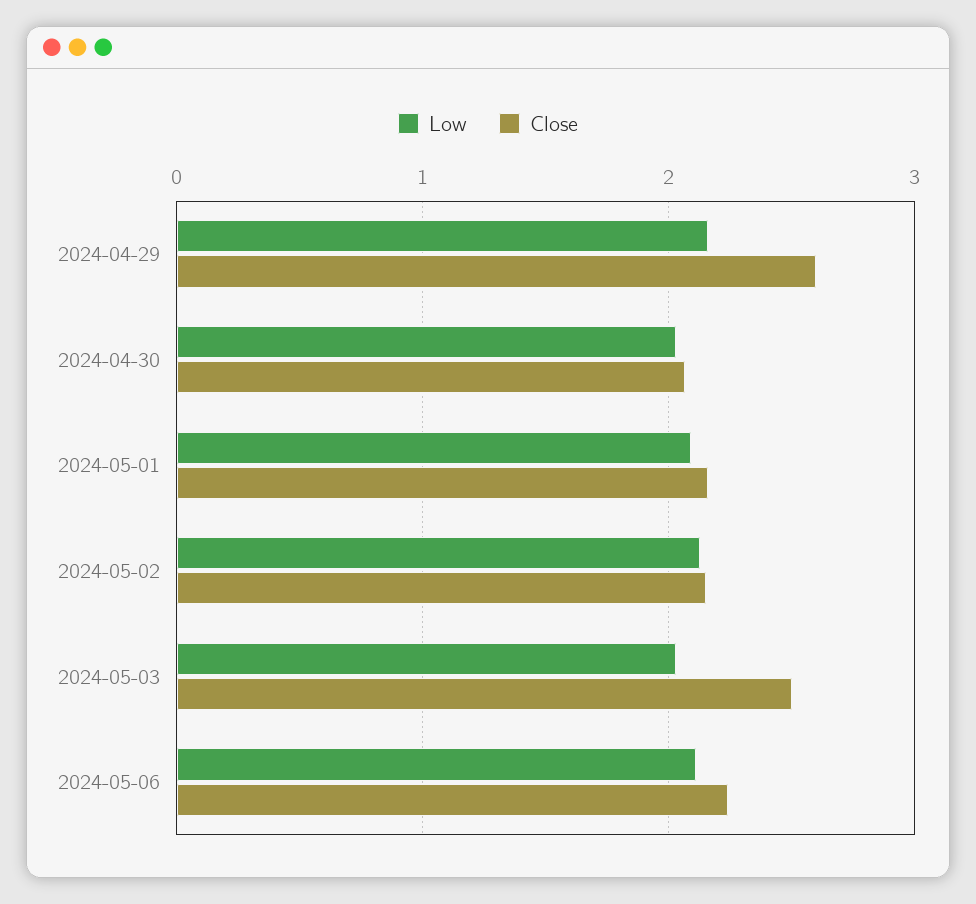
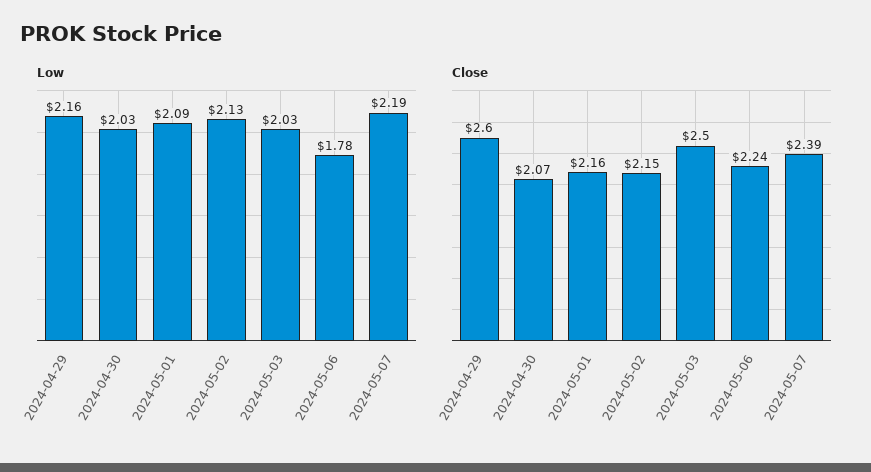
Low, 2024-05-06: 2.1 -> 1.78
Low, 2024-05-07: none -> 2.19
Close, 2024-05-07: none -> 2.39

